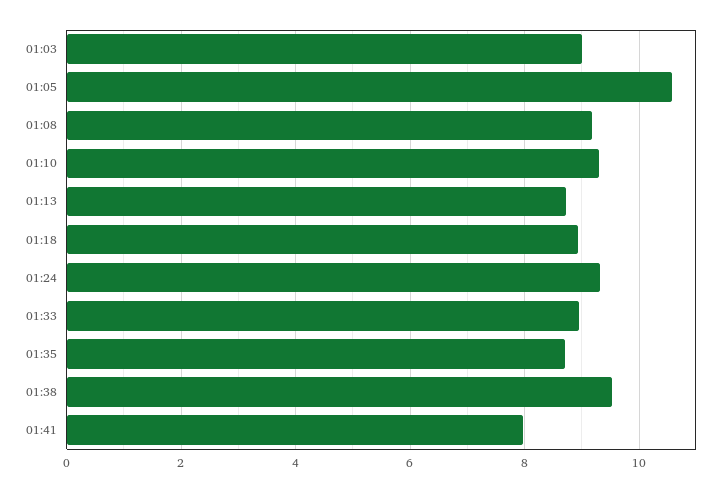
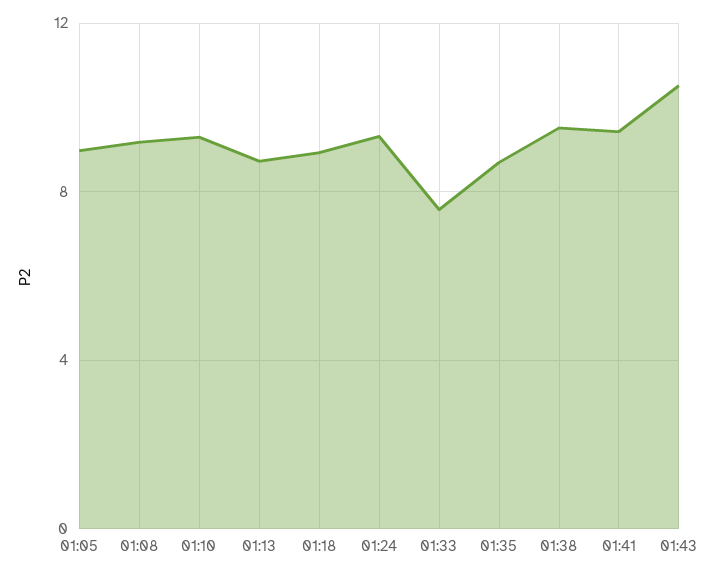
01:03: 9 -> none
01:05: 10.6 -> 9
01:33: 9 -> 7.5
01:41: 8 -> 9.5
01:43: none -> 10.5

